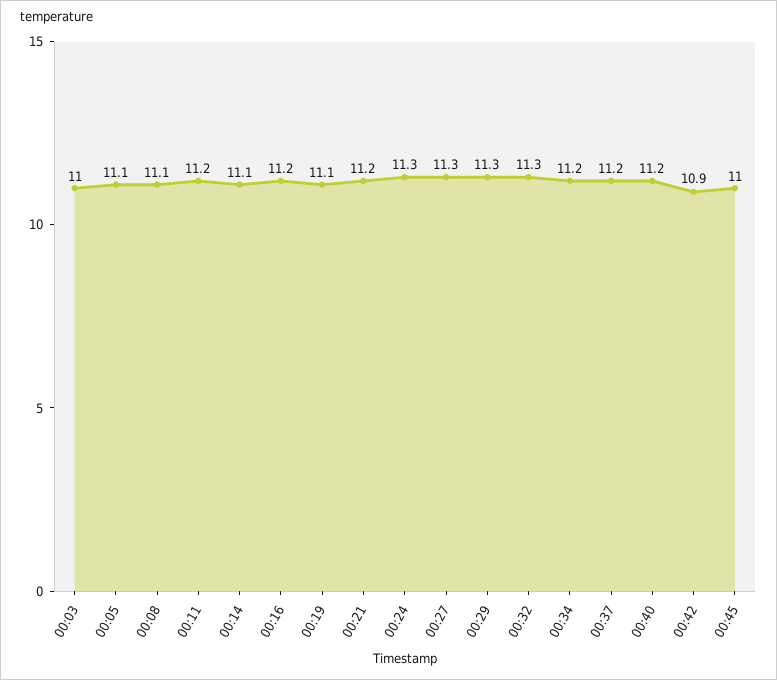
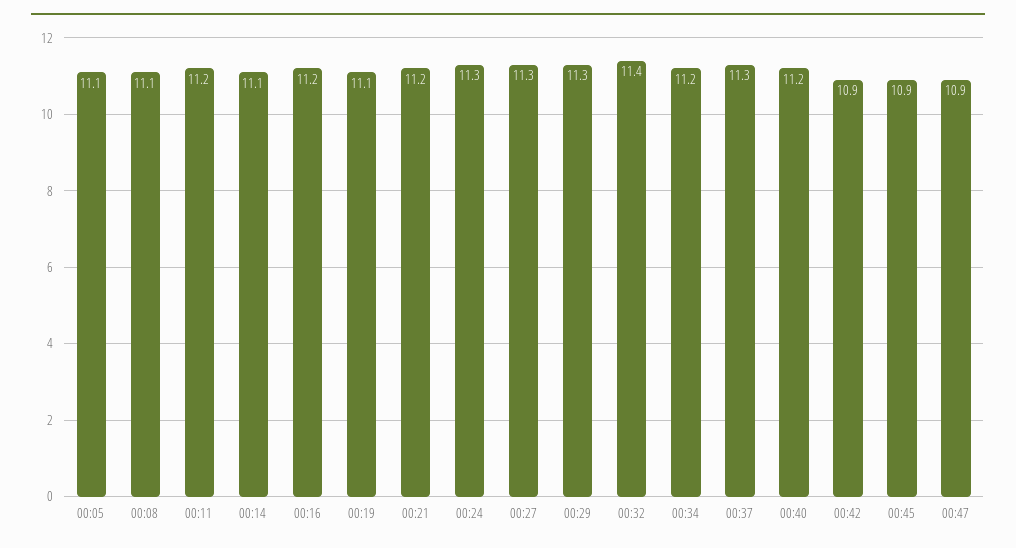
00:03: 11 -> none
00:32: 11.3 -> 11.4
00:37: 11.2 -> 11.3
00:45: 11 -> 10.9
00:47: none -> 10.9

